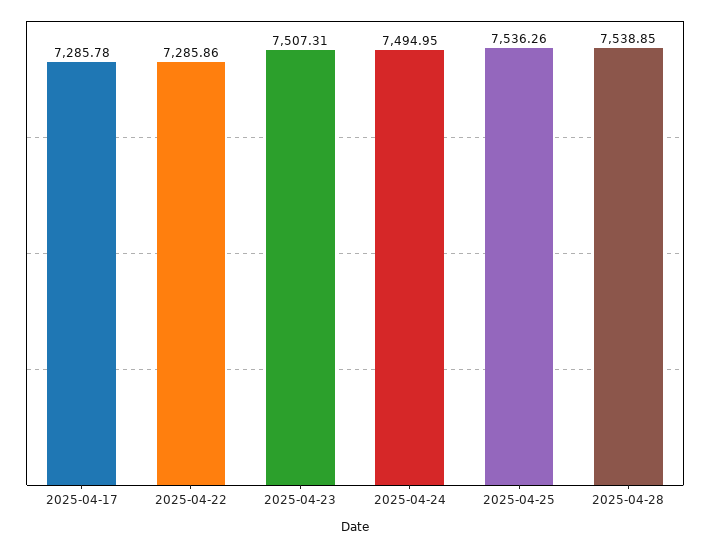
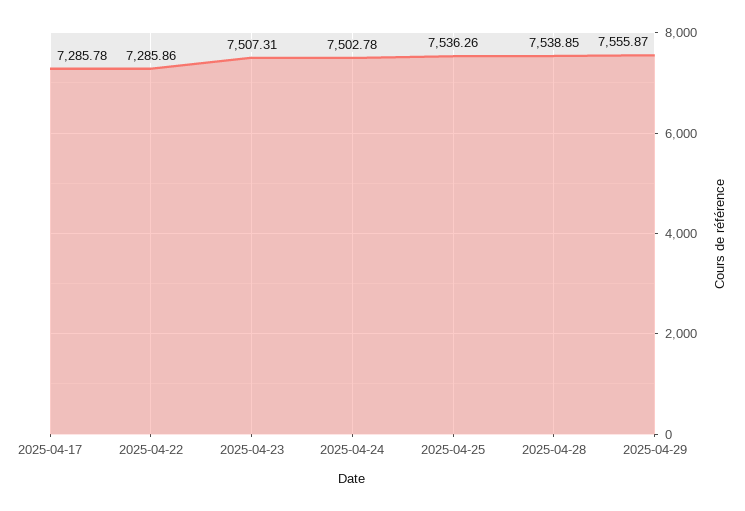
2025-04-24: 7494.95 -> 7502.78
2025-04-29: none -> 7555.87

